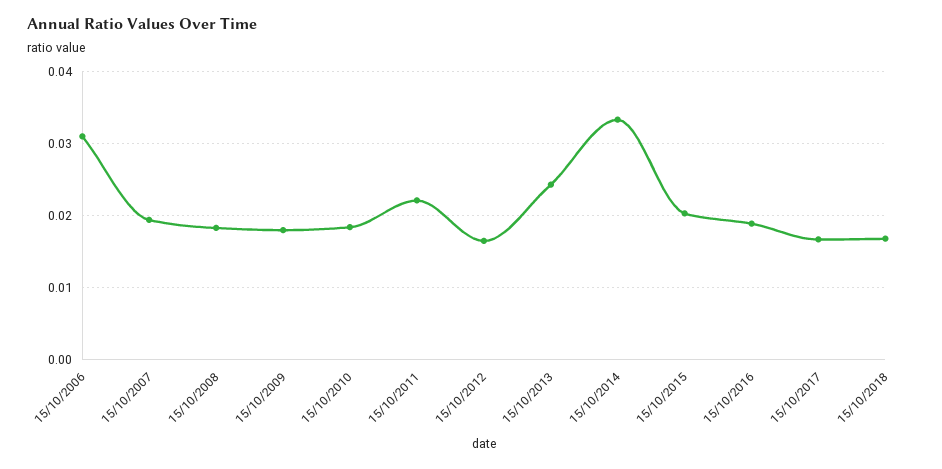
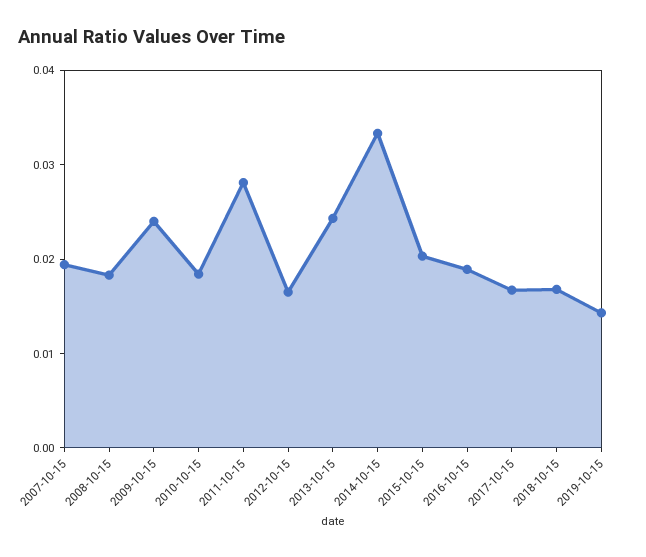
15/10/2006: 0.031 -> none
15/10/2009: 0.018 -> 0.024
15/10/2011: 0.022 -> 0.028
2019-10-15: none -> 0.014

